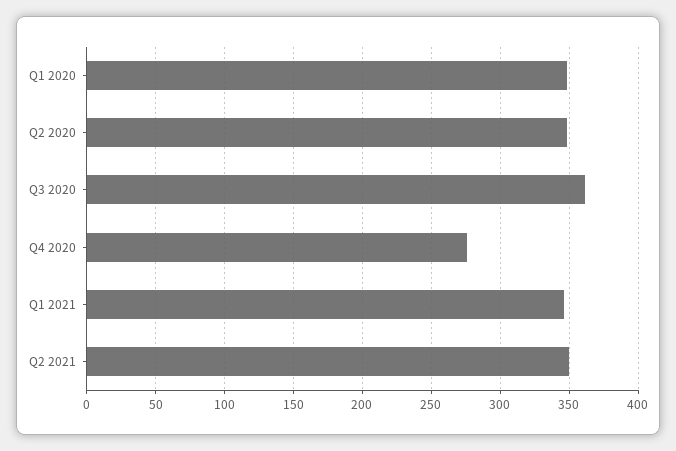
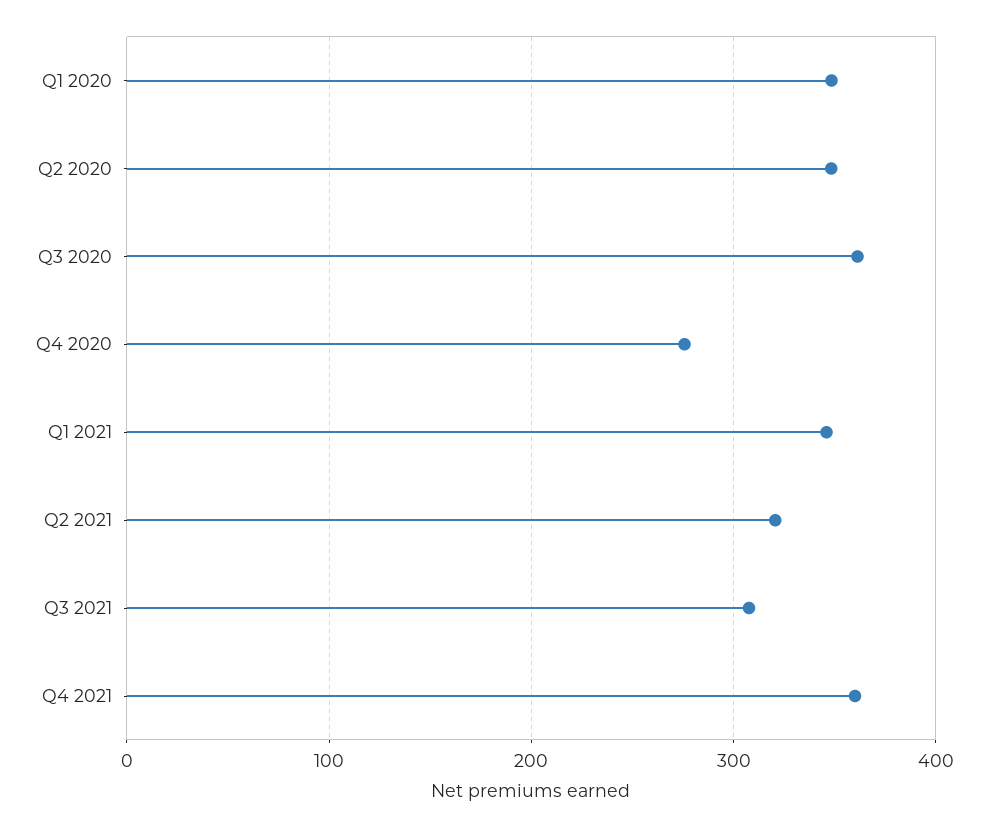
Q2 2021: 350 -> 320
Q3 2021: none -> 310
Q4 2021: none -> 360

